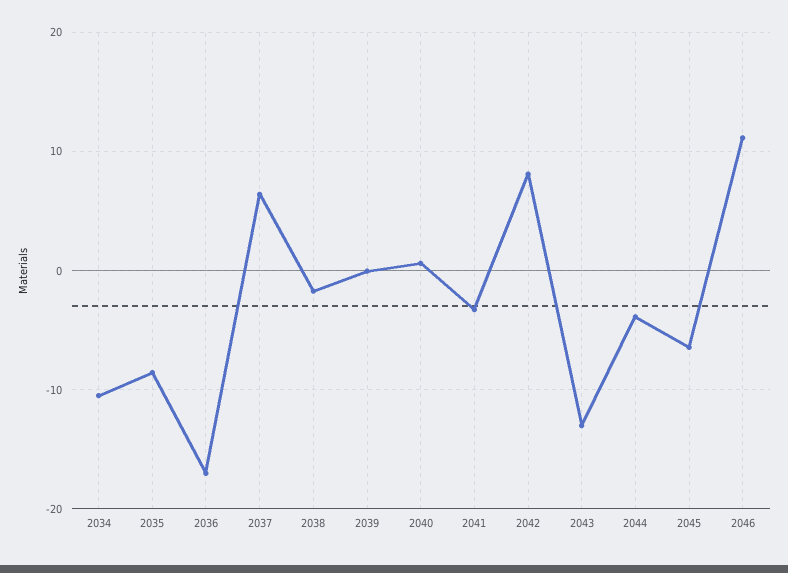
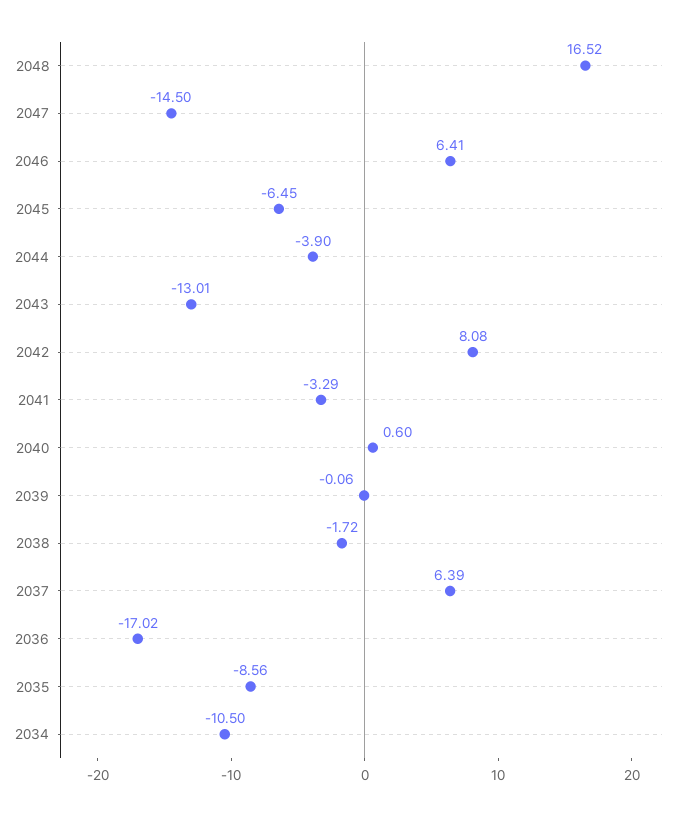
2046: 11 -> 6.41
2048: none -> 16.52
2047: none -> -14.5

